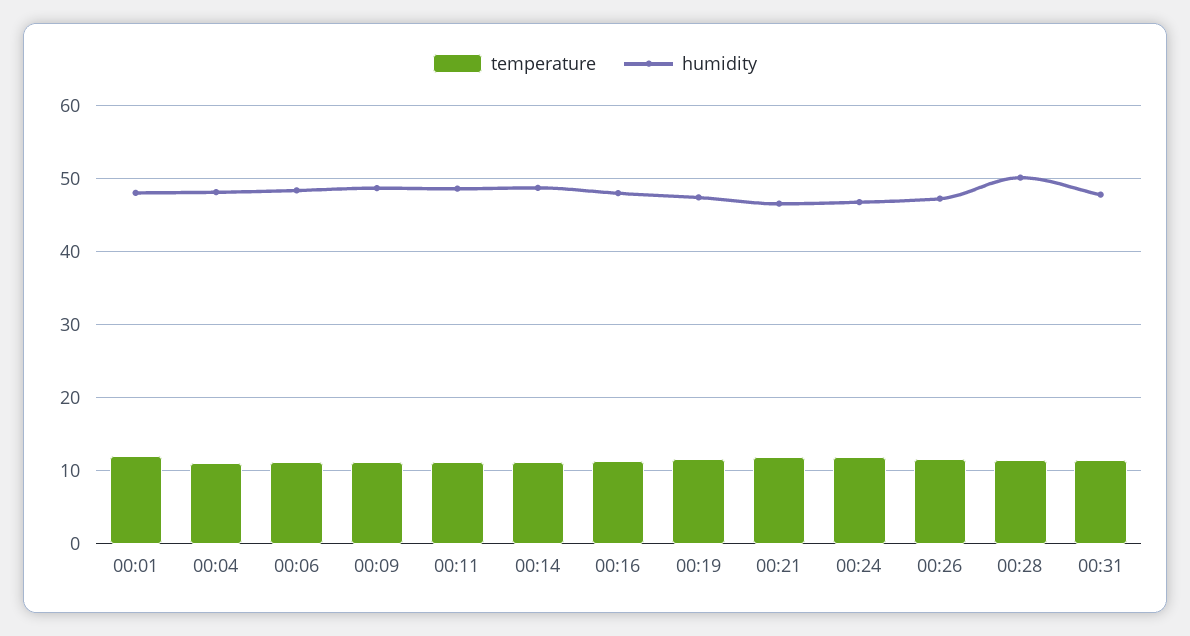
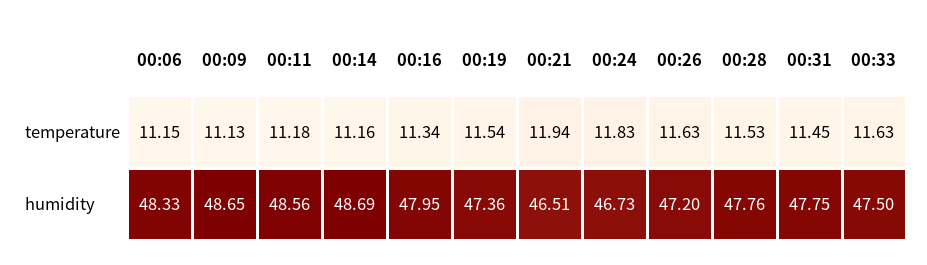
temperature, 00:01: 12 -> none
humidity, 00:01: 48 -> none
temperature, 00:04: 11 -> none
humidity, 00:04: 48 -> none
humidity, 00:28: 50 -> 47.76
temperature, 00:33: none -> 11.63
humidity, 00:33: none -> 47.5

